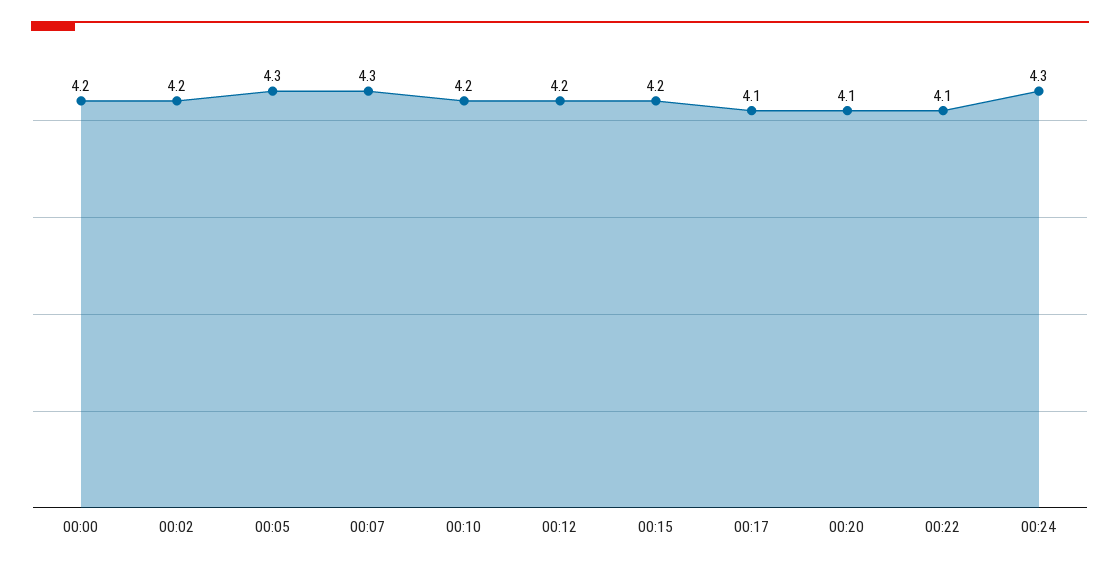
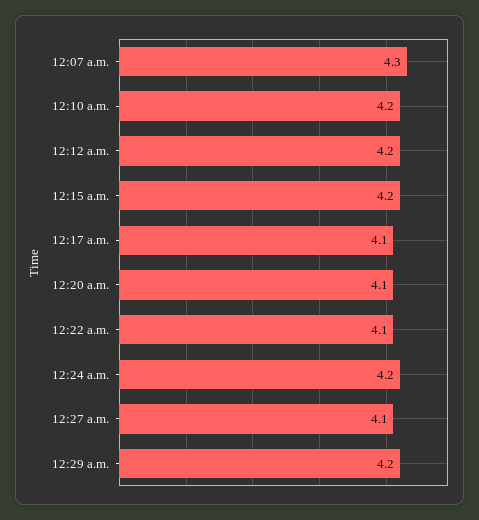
00:00: 4.2 -> none
00:02: 4.2 -> none
00:05: 4.3 -> none
00:24: 4.3 -> 4.2
12:27 a.m.: none -> 4.1
12:29 a.m.: none -> 4.2

